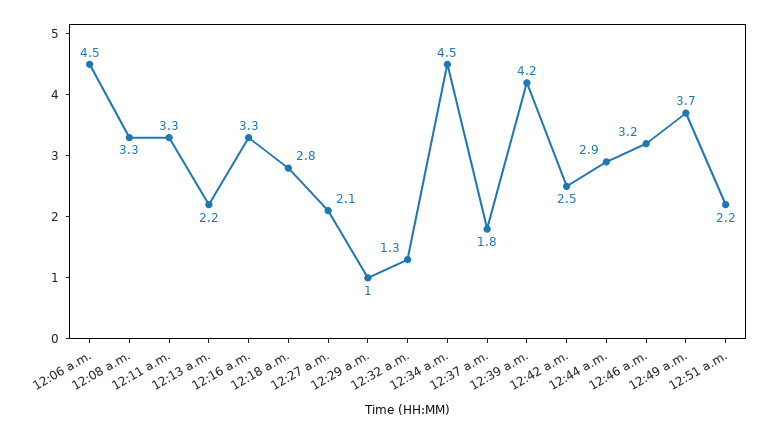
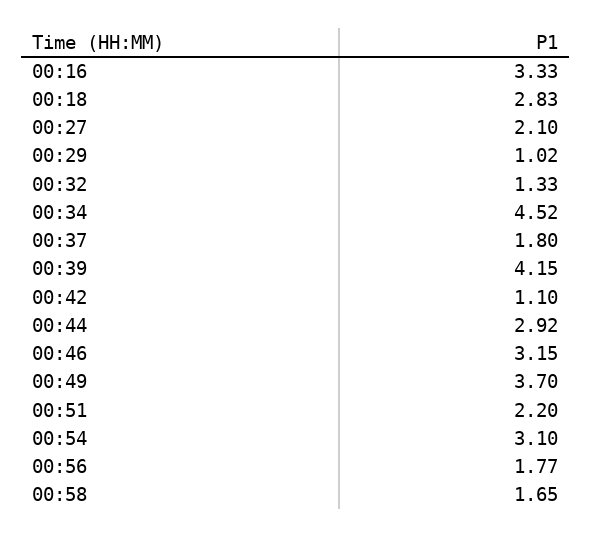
12:06 a.m.: 4.5 -> none
12:08 a.m.: 3.3 -> none
12:11 a.m.: 3.3 -> none
12:13 a.m.: 2.2 -> none
12:42 a.m.: 2.5 -> 1.1
00:54: none -> 3.1
00:56: none -> 1.77
00:58: none -> 1.65

